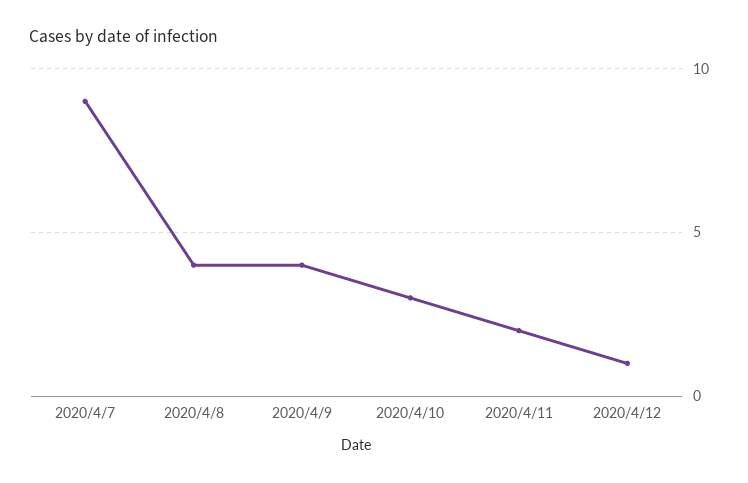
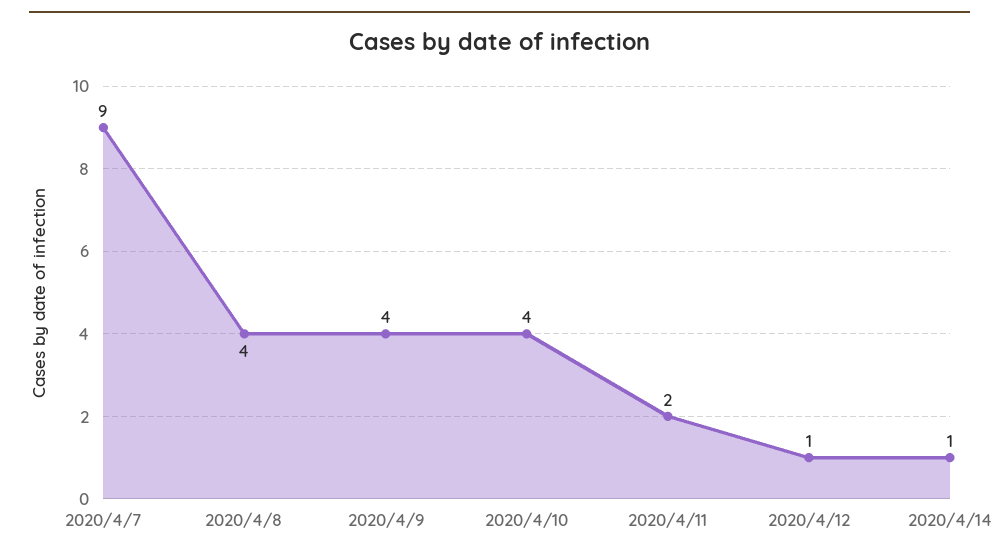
2020/4/10: 3 -> 4
2020/4/14: none -> 1

